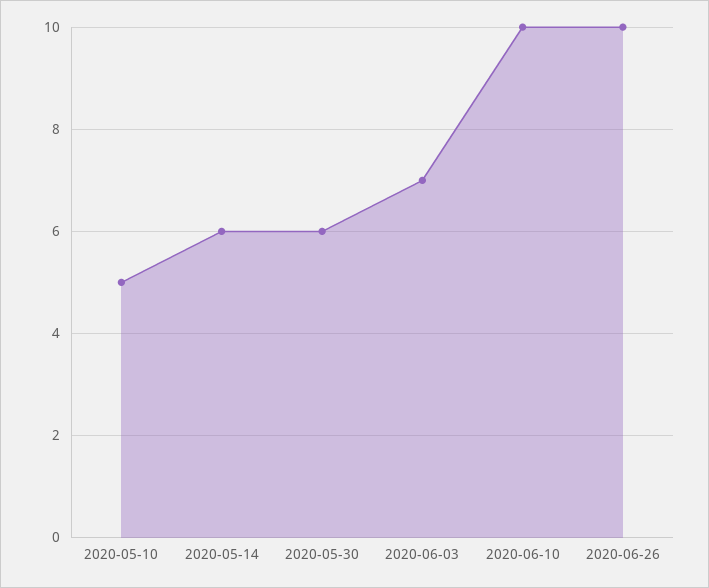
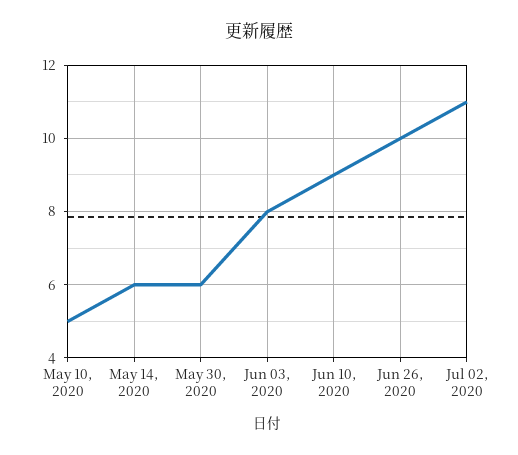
2020-06-03: 7 -> 8
2020-06-10: 10 -> 9
Jul 02, 2020: none -> 11

